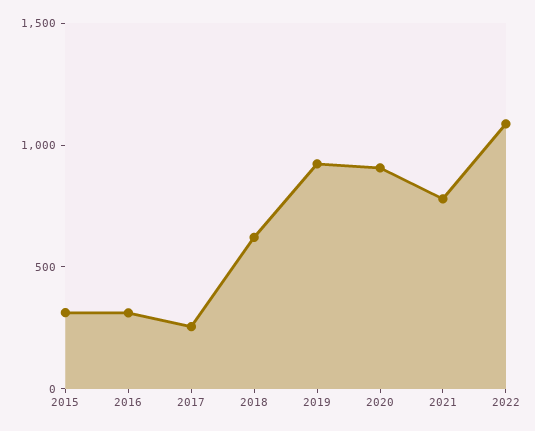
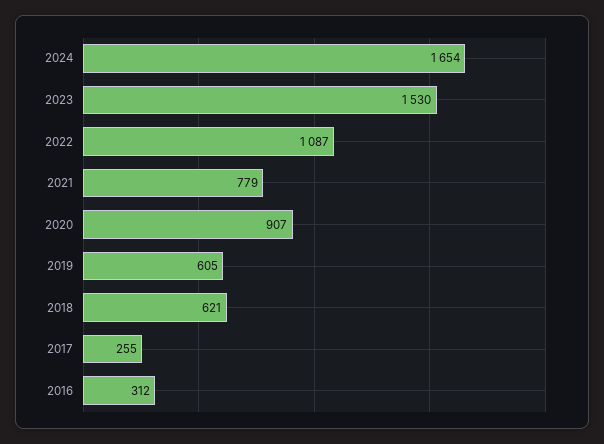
2015: 300 -> none
2019: 900 -> 605
2024: none -> 1654
2023: none -> 1530

